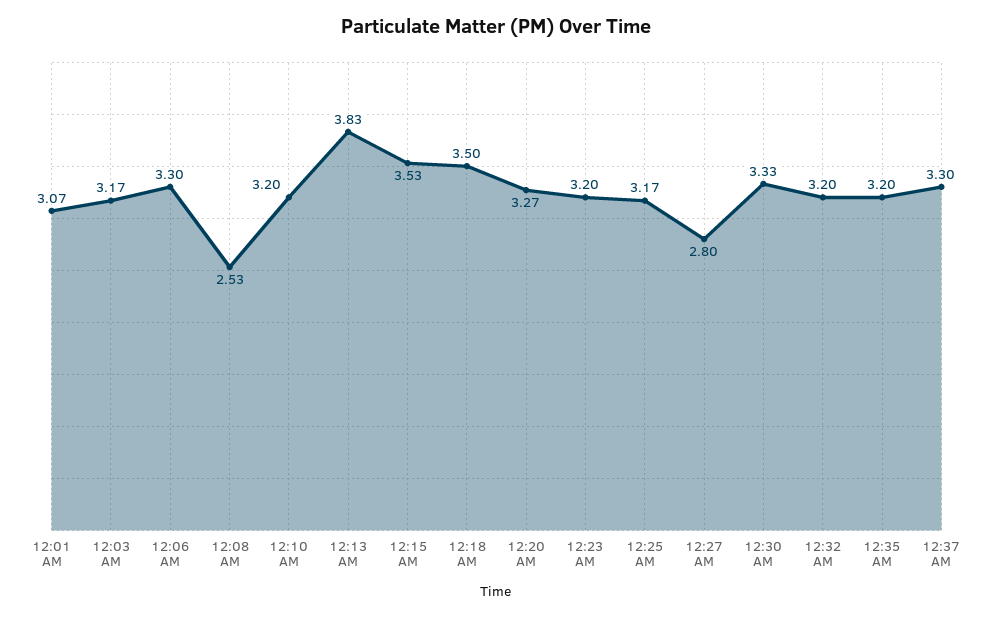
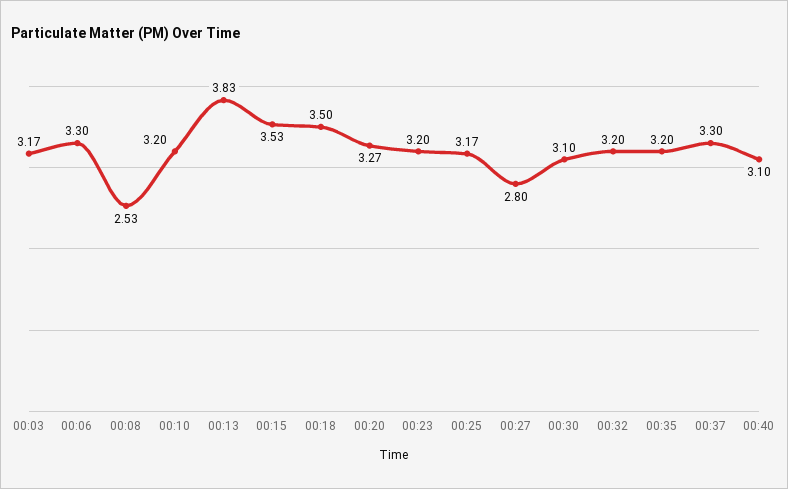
12:01 AM: 3.07 -> none
12:30 AM: 3.33 -> 3.1
00:40: none -> 3.1

